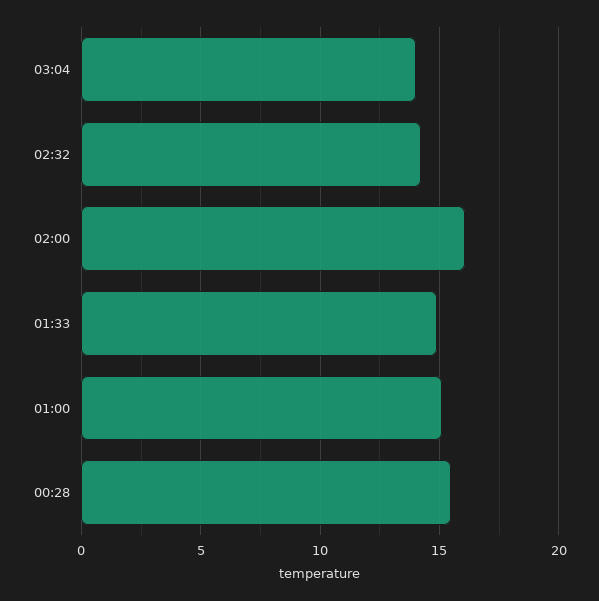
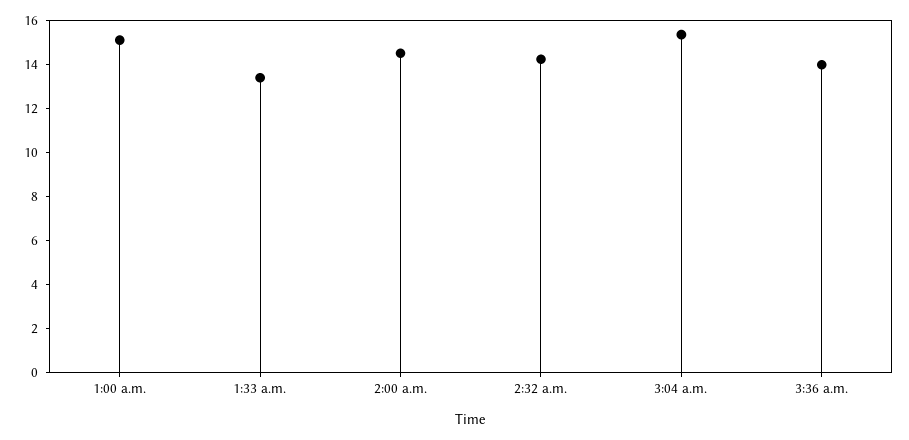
03:04: 14 -> 15.5
02:00: 16 -> 14.5
01:33: 15 -> 13.5
00:28: 15.5 -> none
3:36 a.m.: none -> 14

